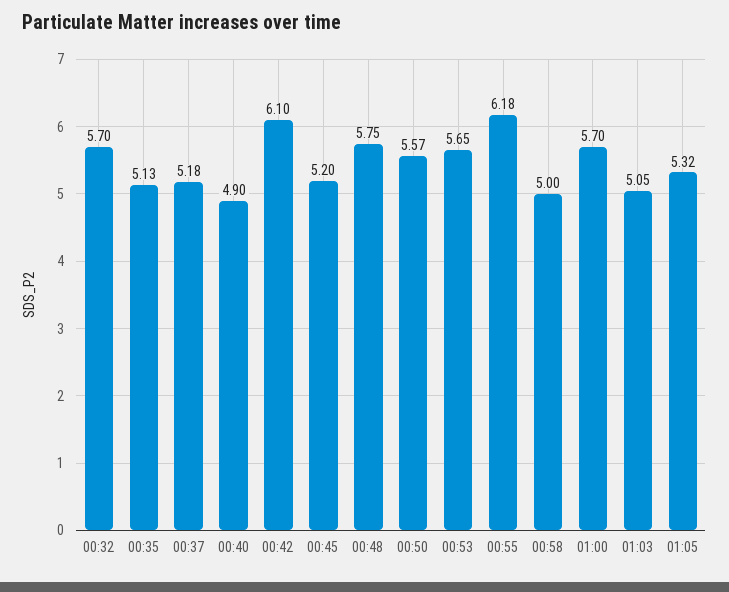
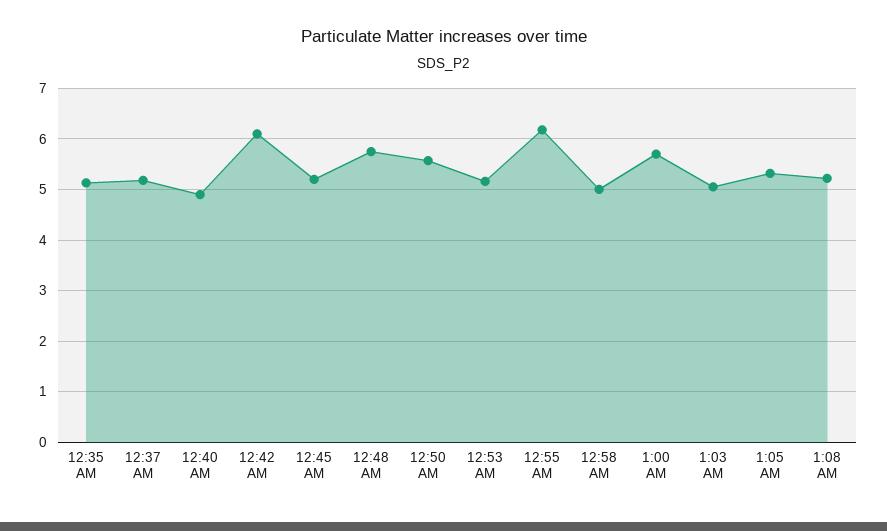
00:32: 5.7 -> none
00:53: 5.65 -> 5.2
1:08 AM: none -> 5.2

